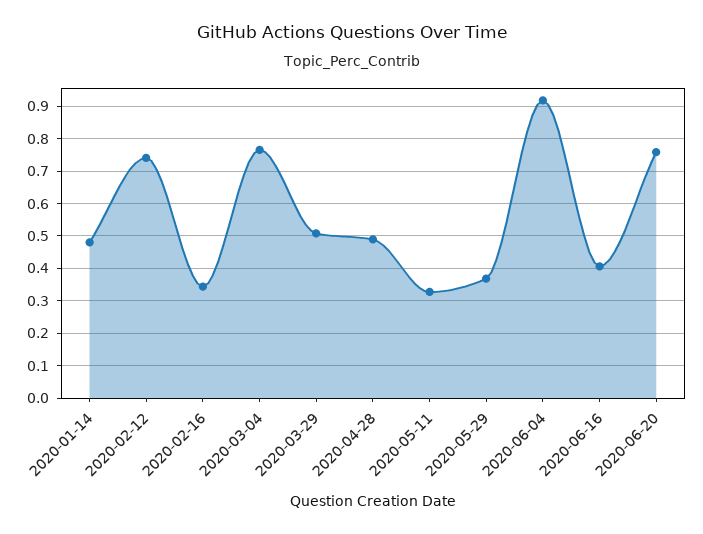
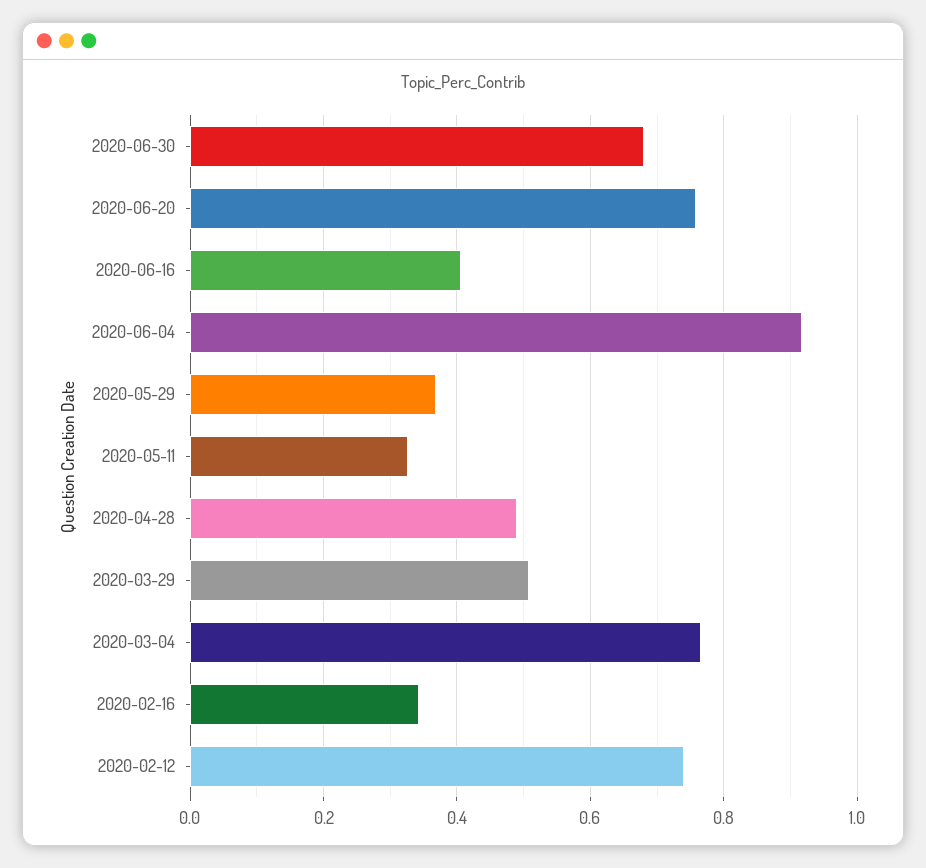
2020-01-14: 0.48 -> none
2020-06-30: none -> 0.68

